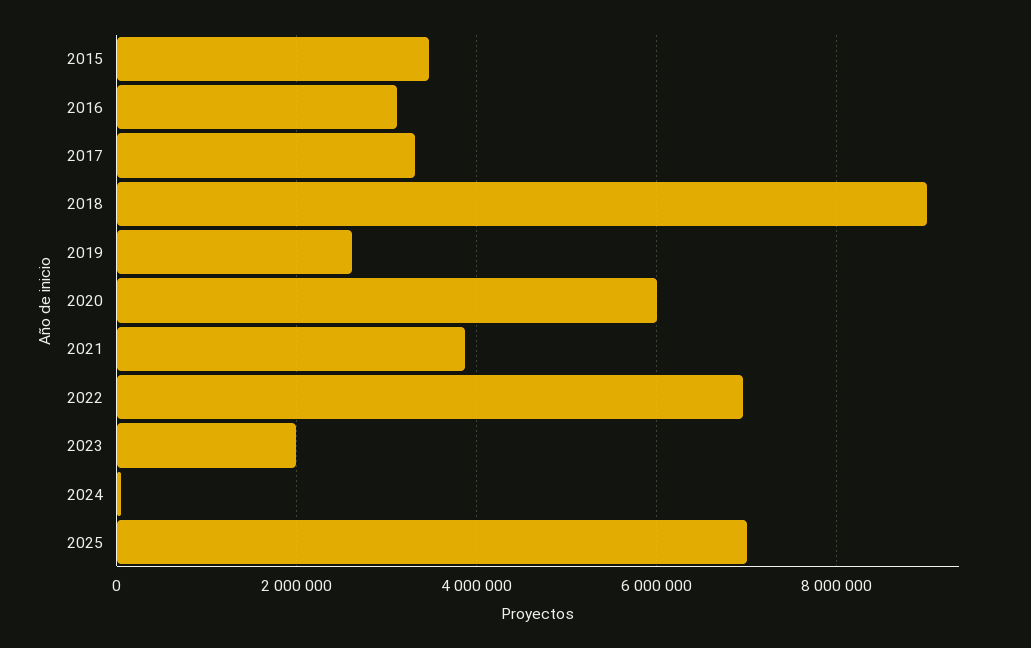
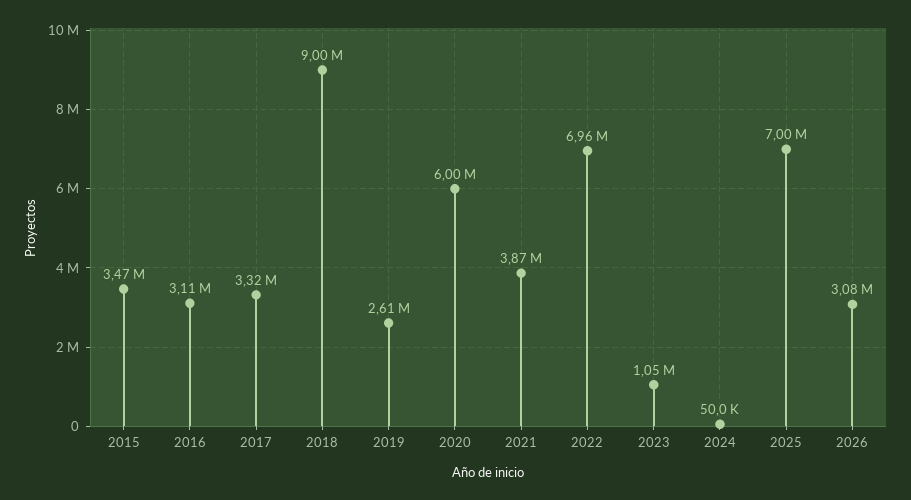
2023: 2000000 -> 1050000
2026: none -> 3080000

